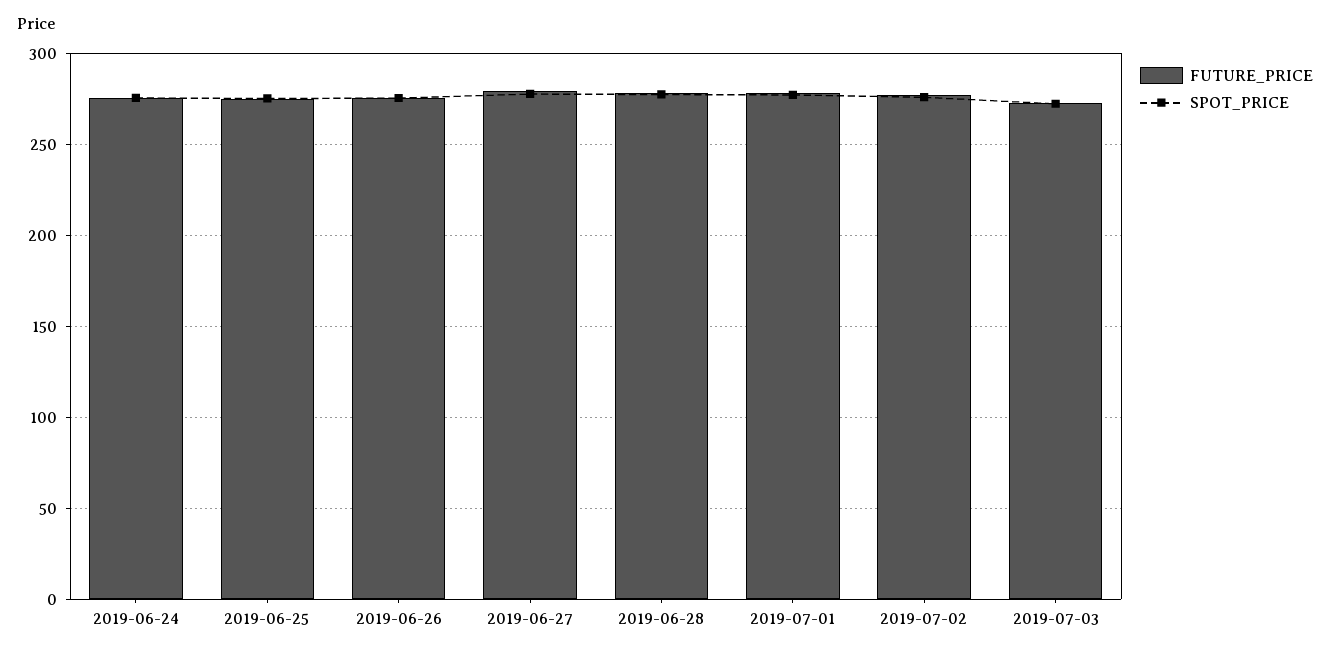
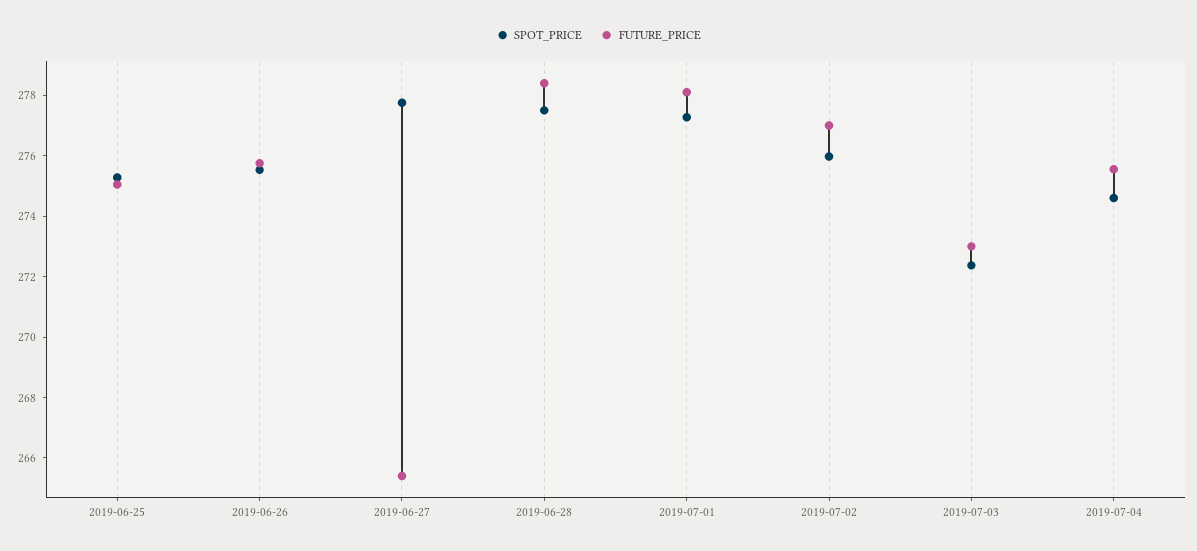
FUTURE_PRICE, 2019-06-24: 275 -> none
SPOT_PRICE, 2019-06-24: 275 -> none
FUTURE_PRICE, 2019-06-27: 280 -> 265.5
SPOT_PRICE, 2019-07-04: none -> 274.5
FUTURE_PRICE, 2019-07-04: none -> 275.5

